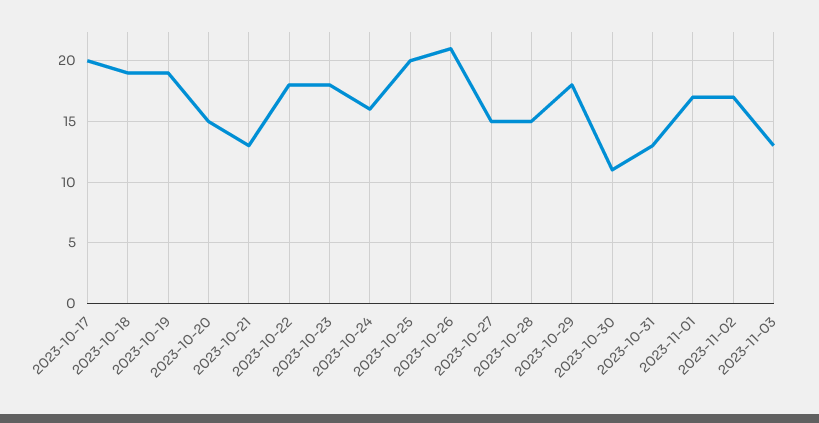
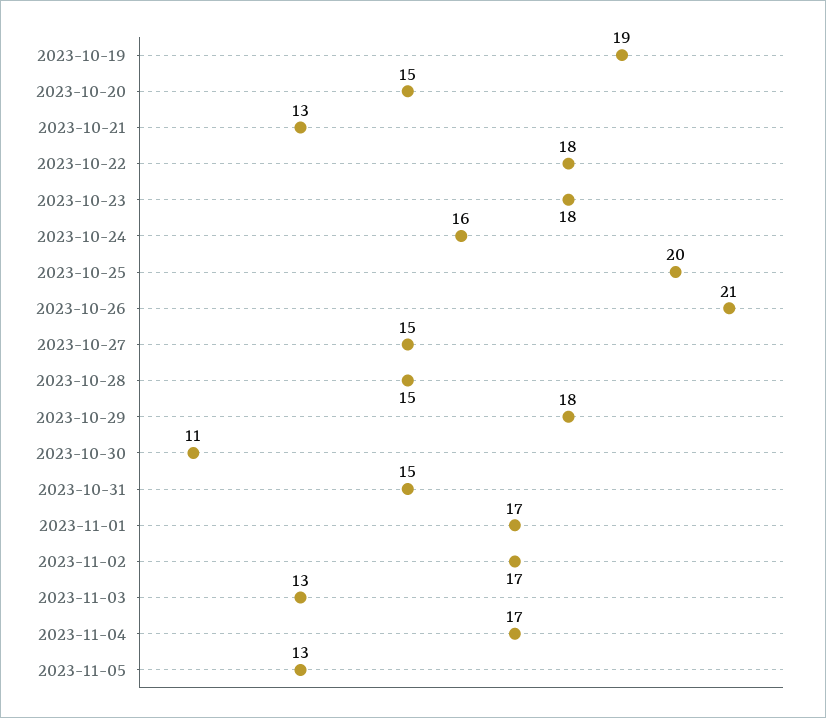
2023-10-17: 20 -> none
2023-10-18: 19 -> none
2023-10-31: 13 -> 15
2023-11-04: none -> 17
2023-11-05: none -> 13

